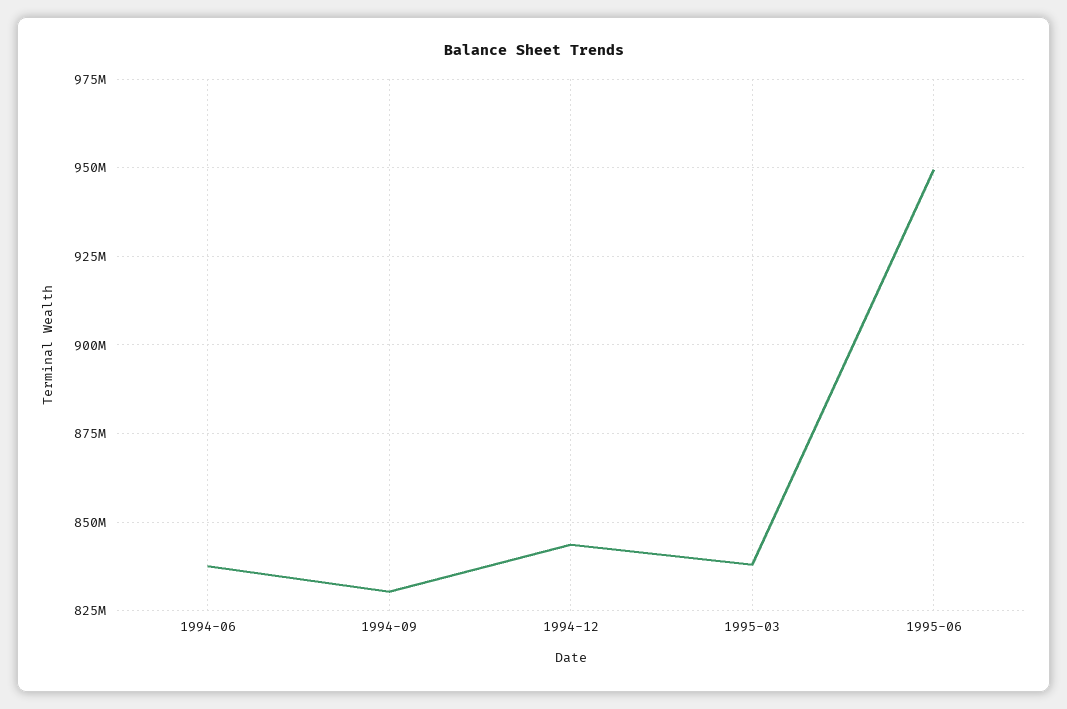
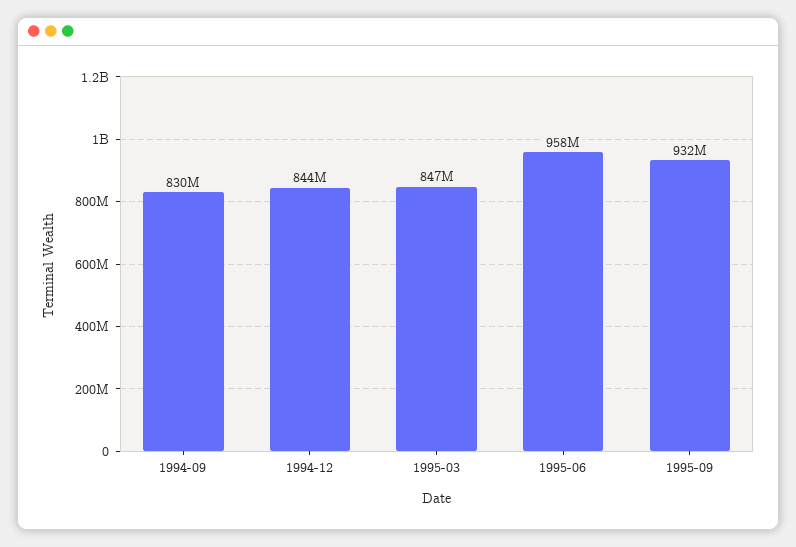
1994-06: 837500000 -> none
1995-03: 837500000 -> 847000000
1995-06: 950000000 -> 958000000
1995-09: none -> 932000000

